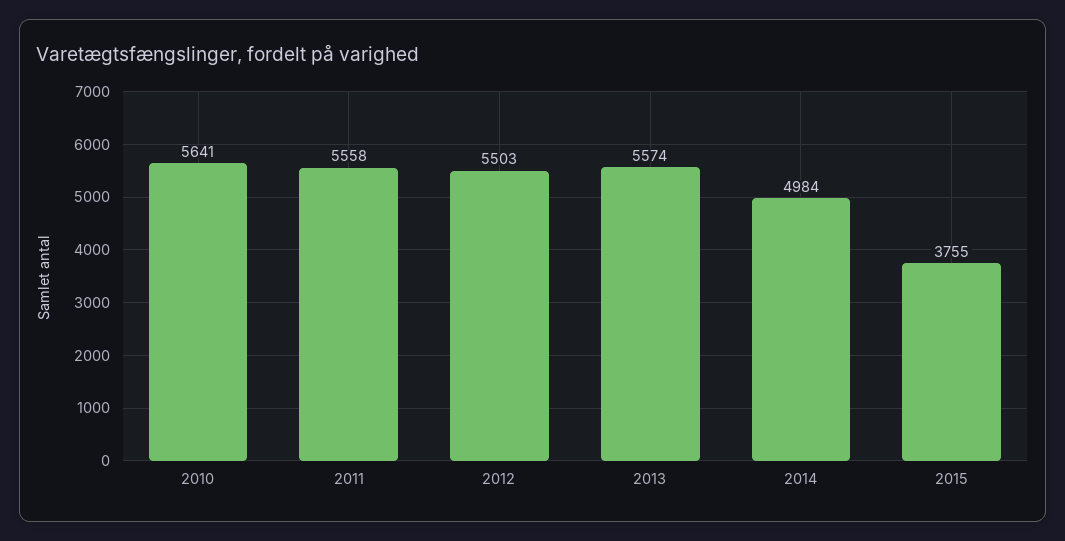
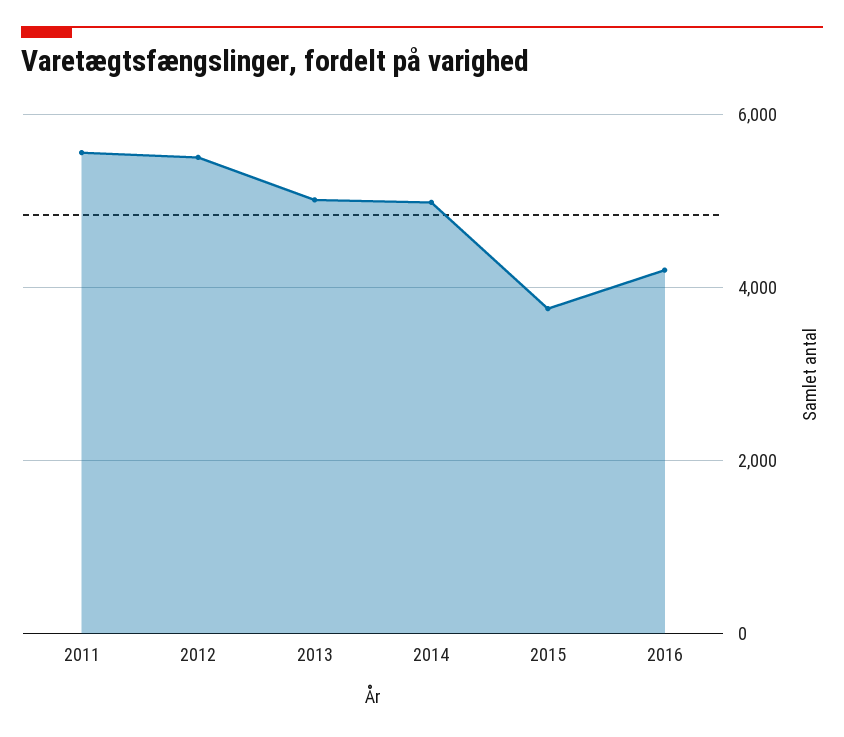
2010: 5641 -> none
2013: 5574 -> 5000
2016: none -> 4200

